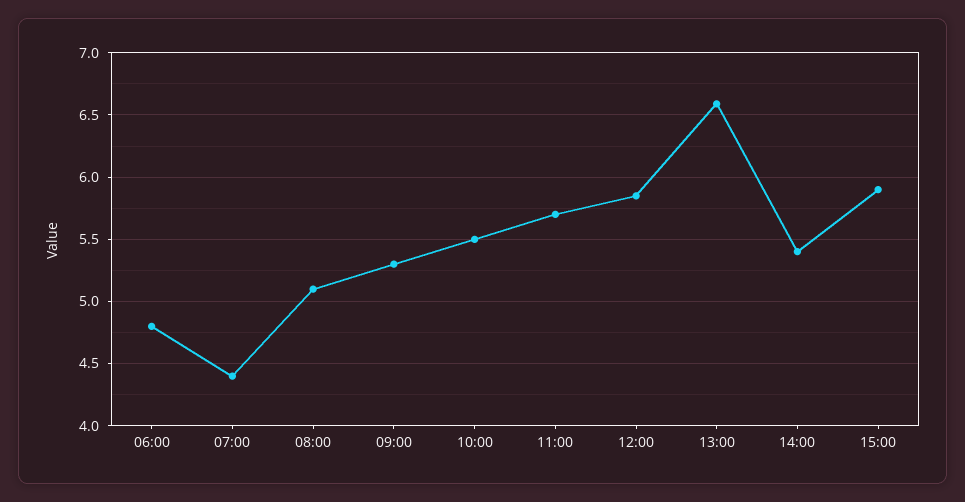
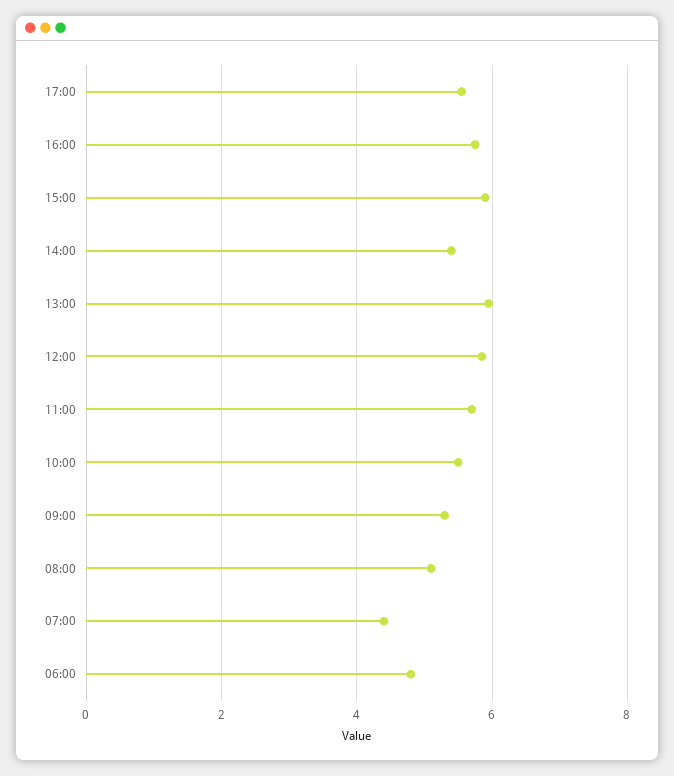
13:00: 6.6 -> 6
17:00: none -> 5.6
16:00: none -> 5.8

